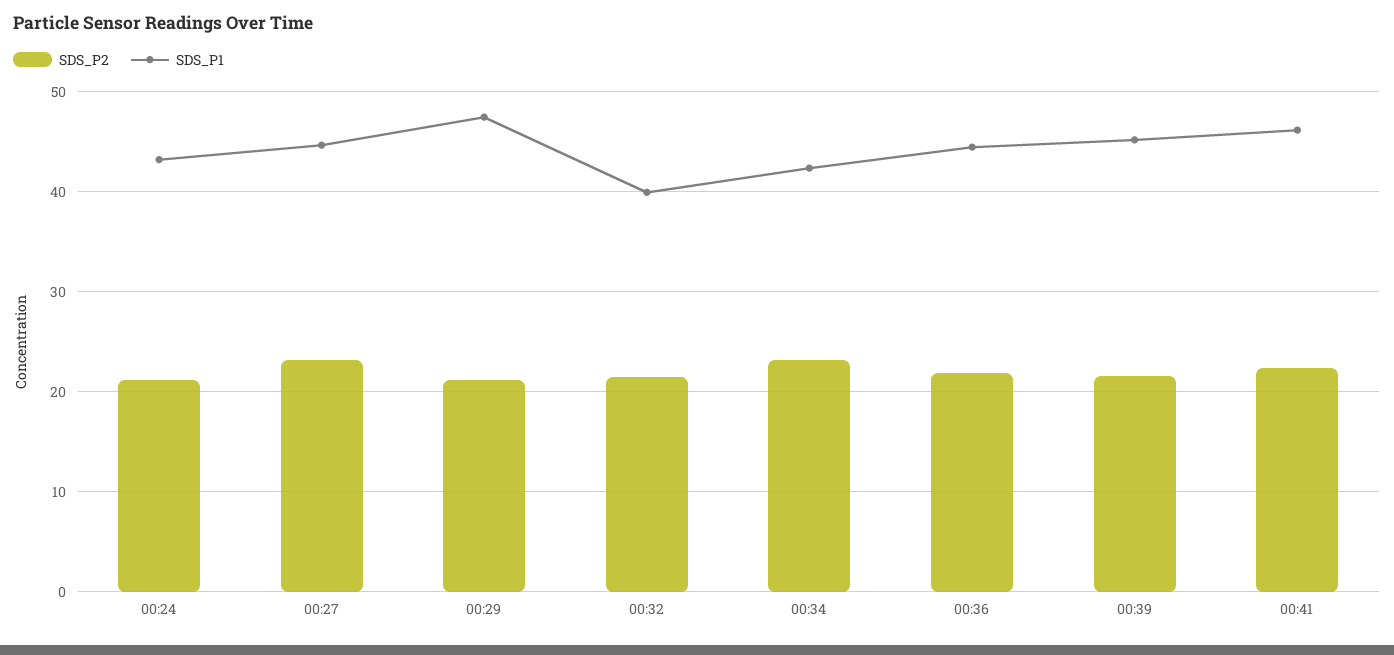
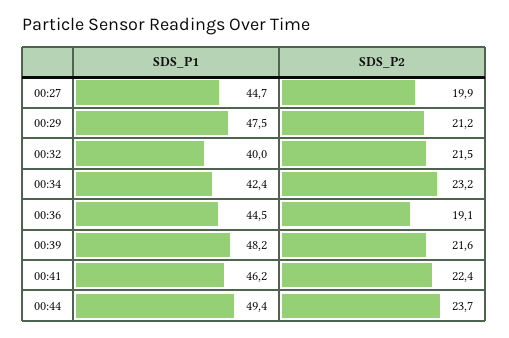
SDS_P2, 00:24: 21 -> none
SDS_P1, 00:24: 43 -> none
SDS_P2, 00:27: 23 -> 19.9
SDS_P2, 00:36: 22 -> 19.1
SDS_P1, 00:39: 45 -> 48.2
SDS_P1, 00:44: none -> 49.4
SDS_P2, 00:44: none -> 23.7

